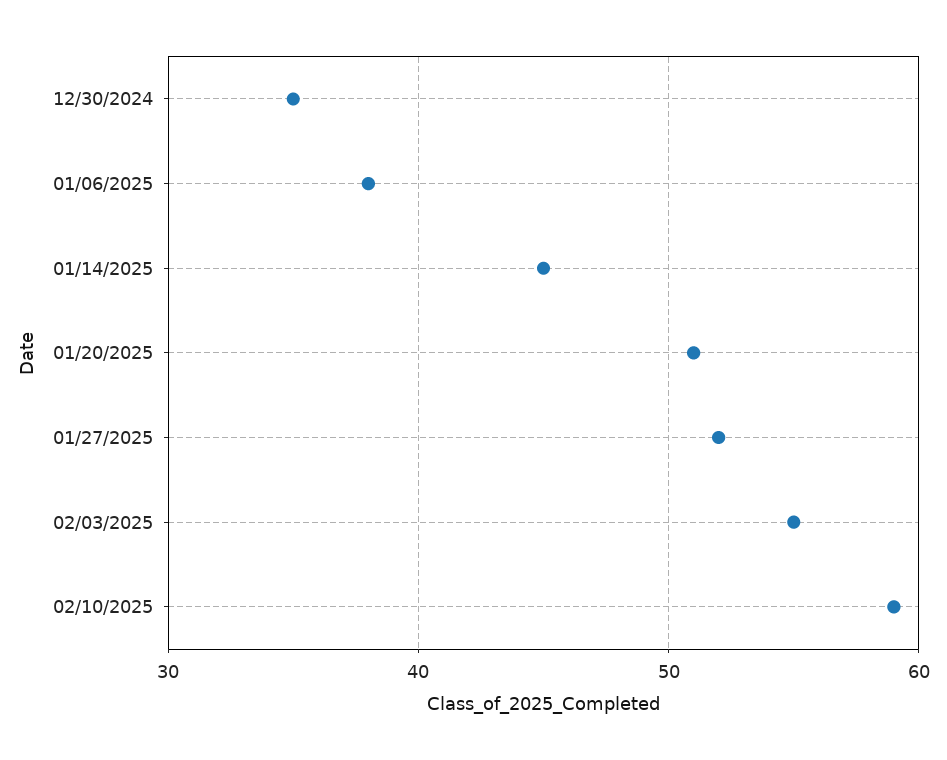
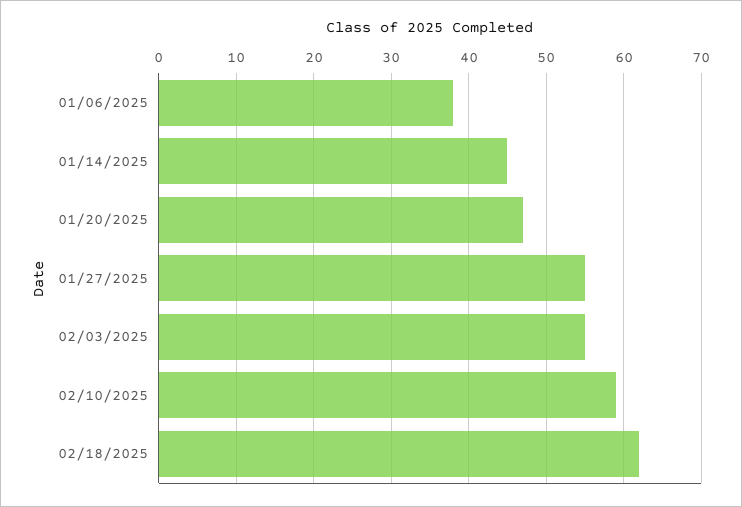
12/30/2024: 35 -> none
01/20/2025: 51 -> 47
01/27/2025: 52 -> 55
02/18/2025: none -> 62

